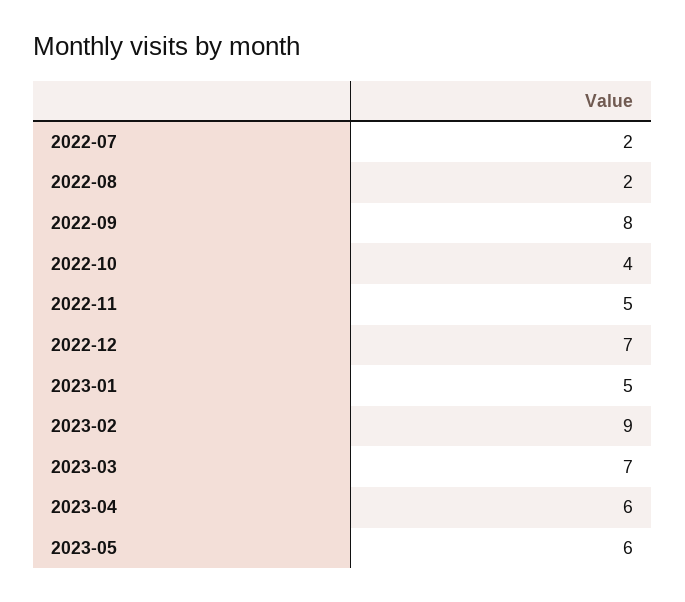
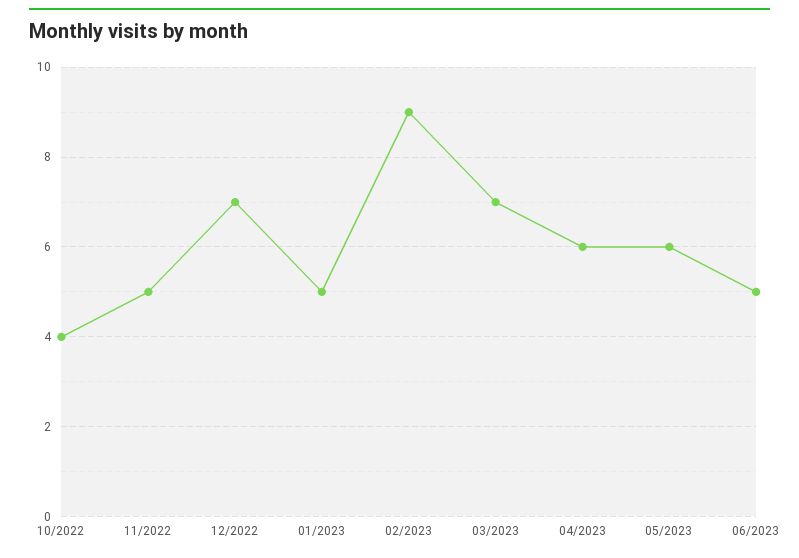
2022-07: 2 -> none
2022-08: 2 -> none
2022-09: 8 -> none
06/2023: none -> 5

